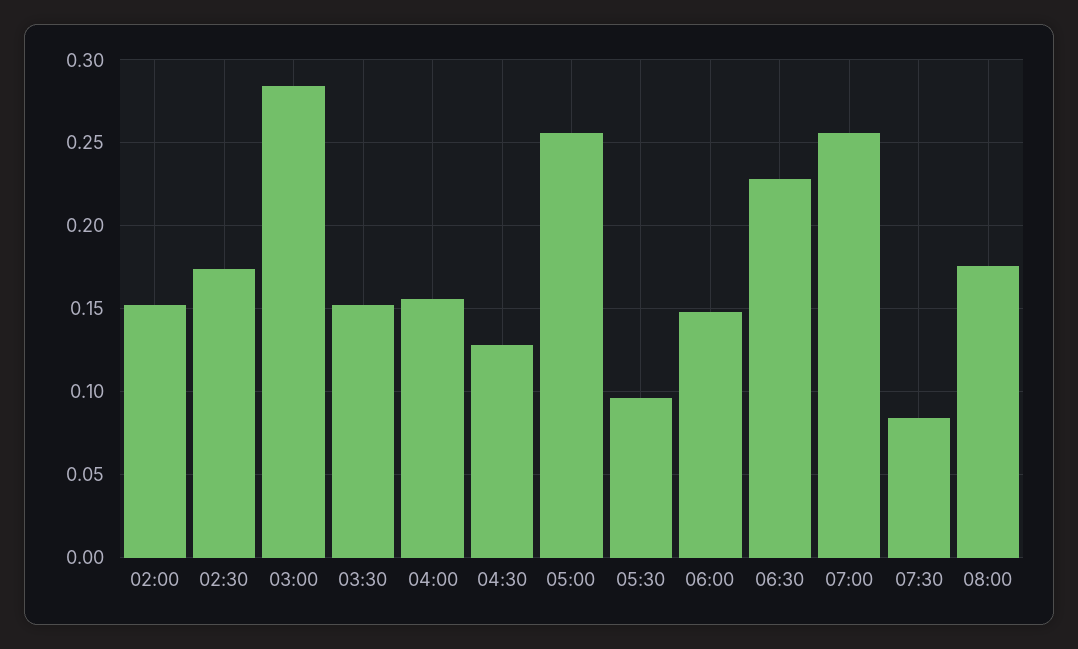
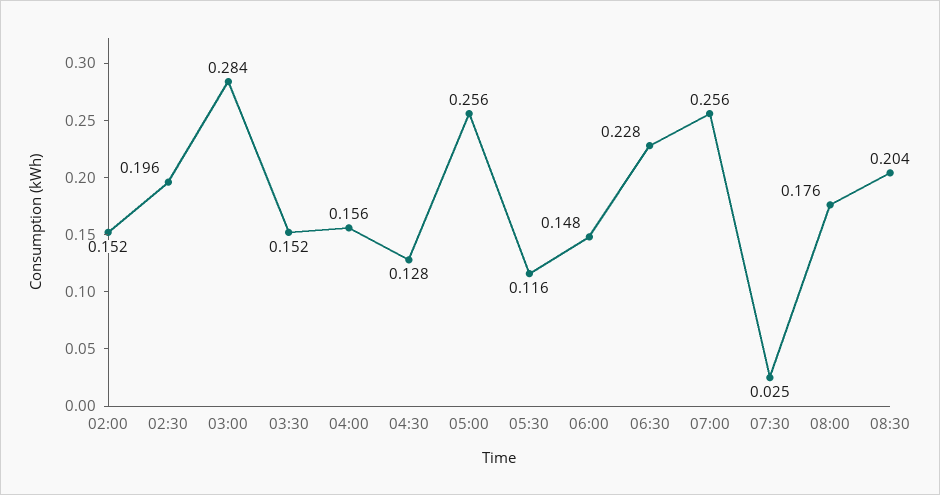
02:30: 0.175 -> 0.196
05:30: 0.095 -> 0.116
07:30: 0.085 -> 0.025
08:30: none -> 0.204

